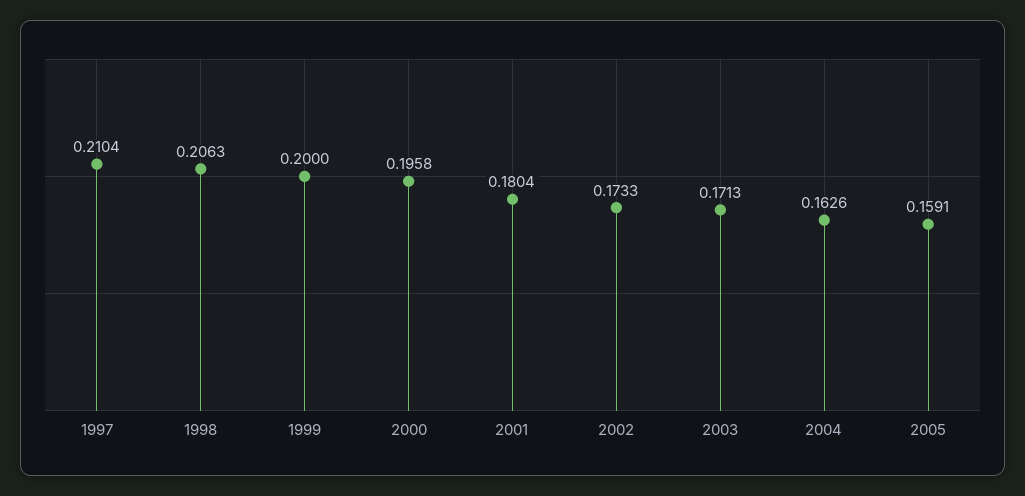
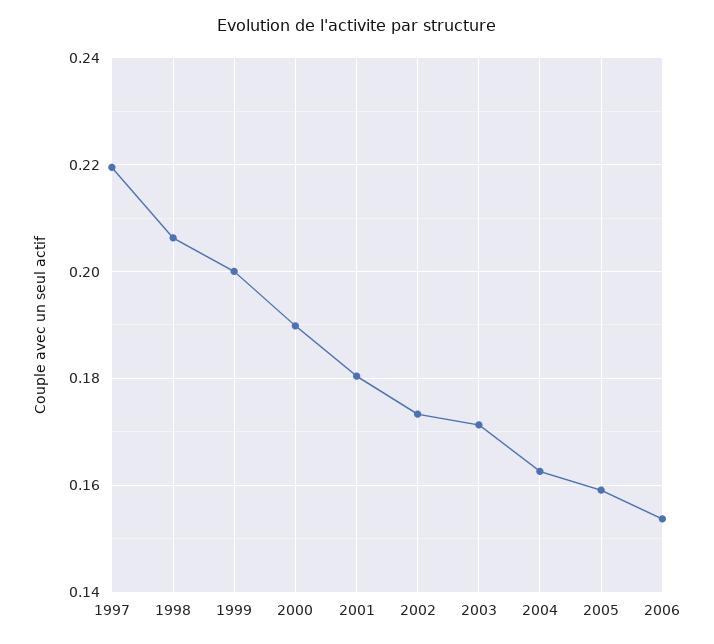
1997: 0.2104 -> 0.22
2000: 0.1958 -> 0.19
2006: none -> 0.154

